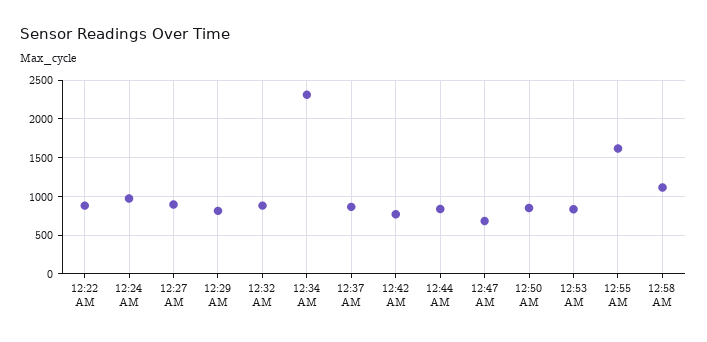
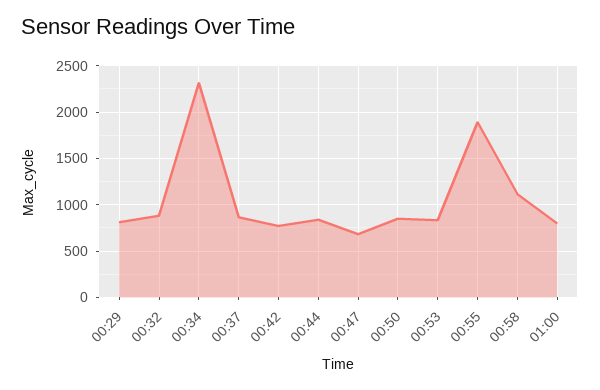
12:22 AM: 900 -> none
12:24 AM: 1000 -> none
12:27 AM: 900 -> none
12:55 AM: 1600 -> 1900
01:00: none -> 800

